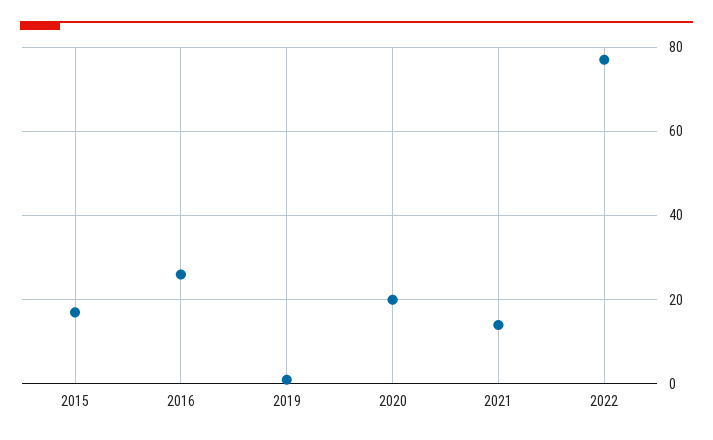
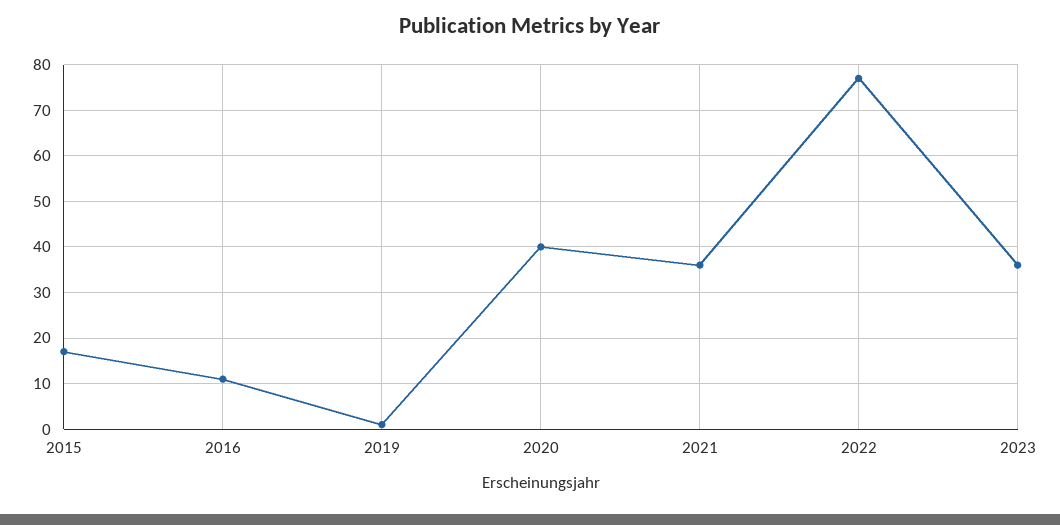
2016: 25 -> 10
2020: 20 -> 40
2021: 15 -> 35
2023: none -> 35

